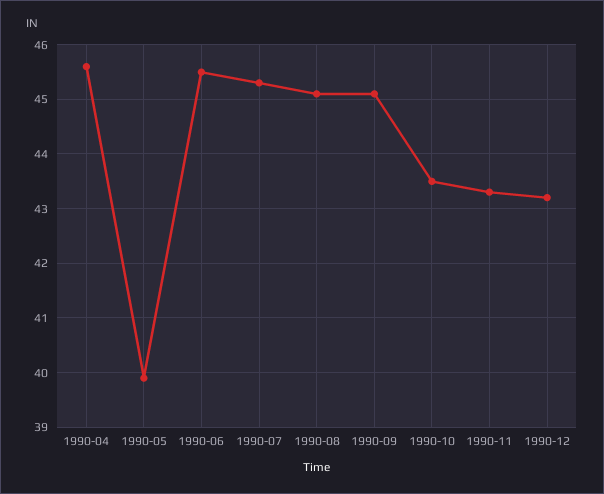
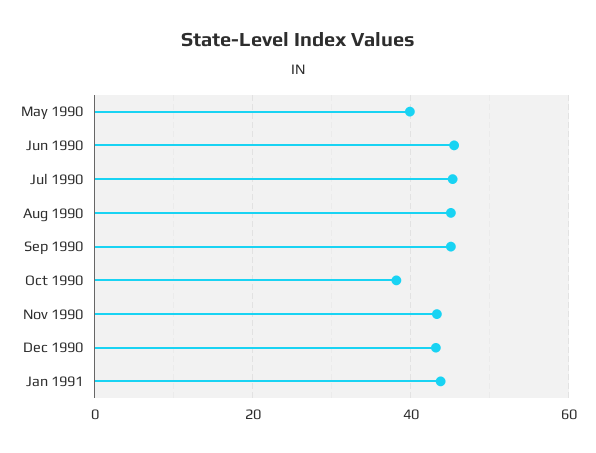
1990-04: 45.5 -> none
1990-10: 43.5 -> 38
Jan 1991: none -> 44

